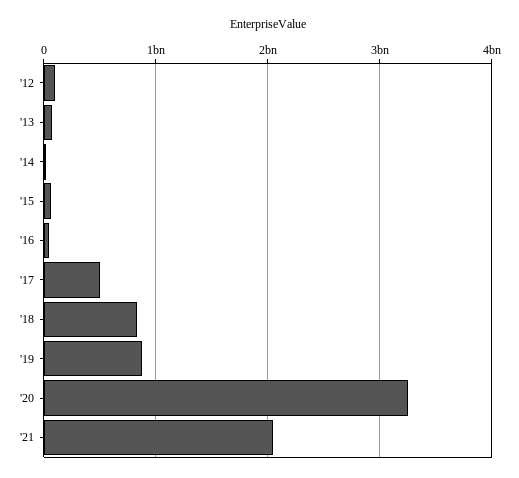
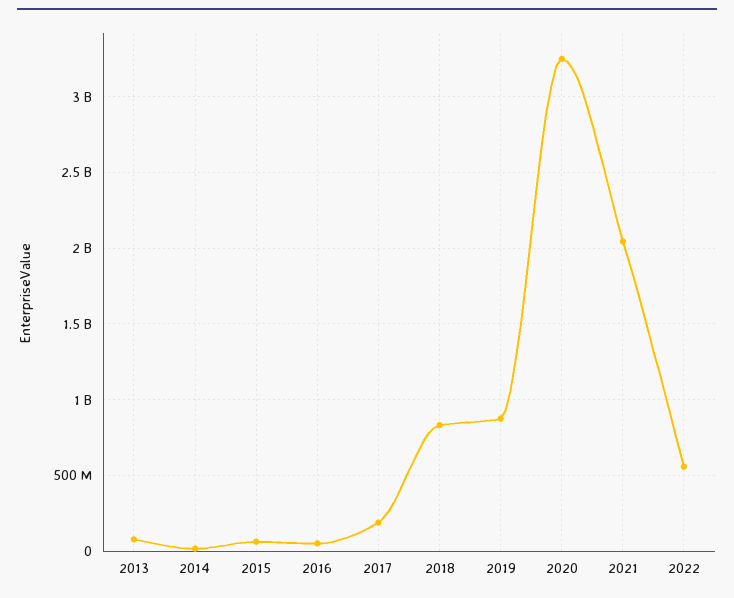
'12: 100000000 -> none
'17: 500000000 -> 200000000
2022: none -> 550000000

